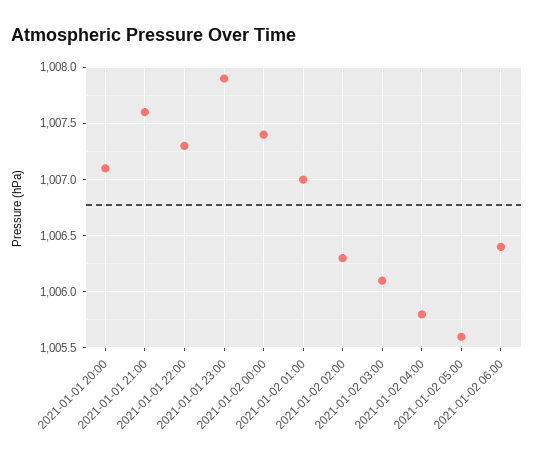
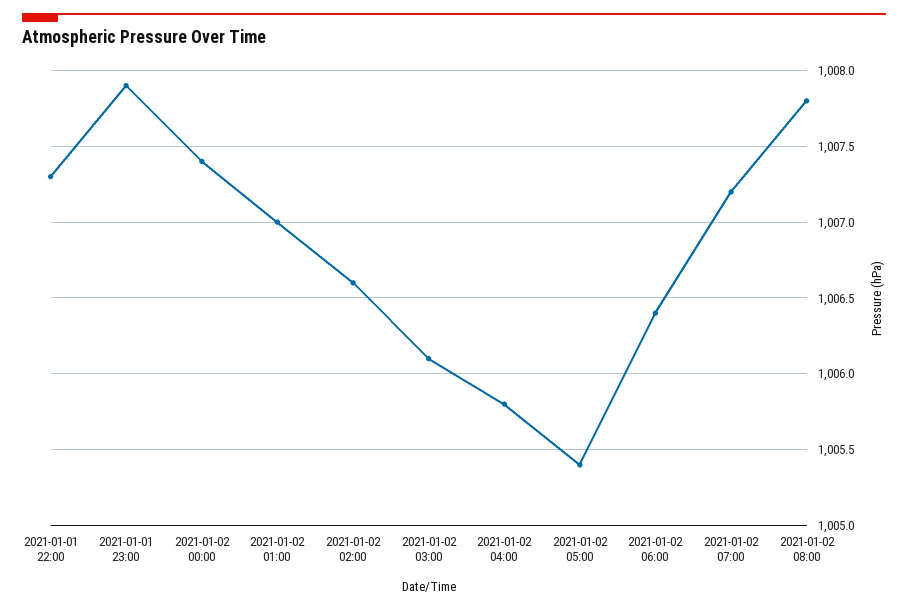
2021-01-01 20:00: 1007.1 -> none
2021-01-01 21:00: 1007.6 -> none
2021-01-02 02:00: 1006.3 -> 1006.6
2021-01-02 05:00: 1005.6 -> 1005.4
2021-01-02 07:00: none -> 1007.2
2021-01-02 08:00: none -> 1007.8

